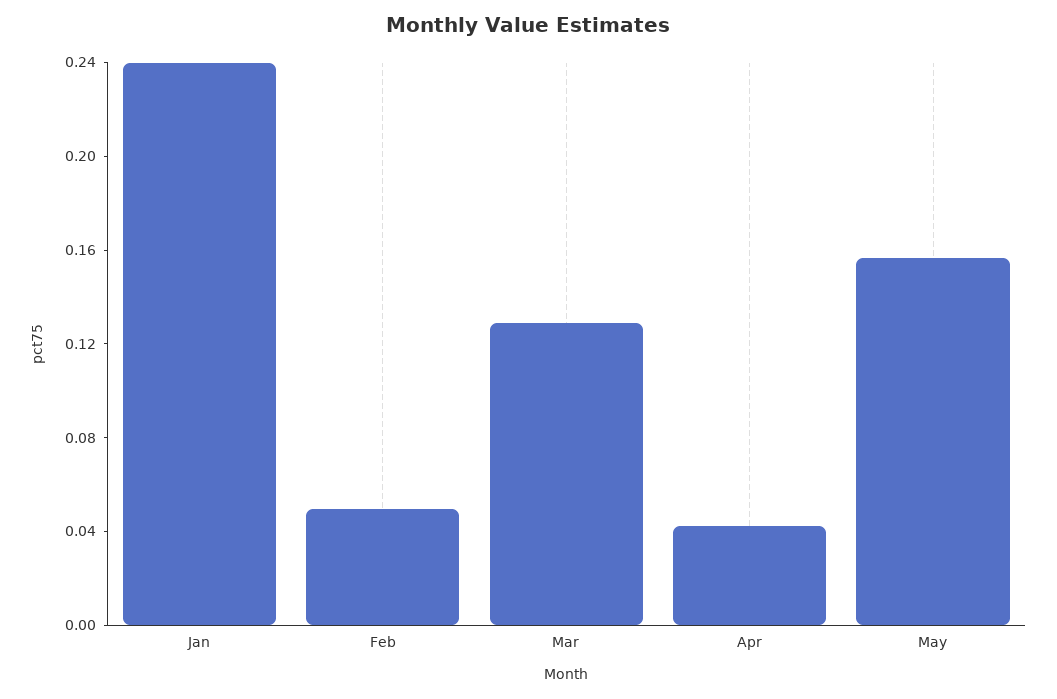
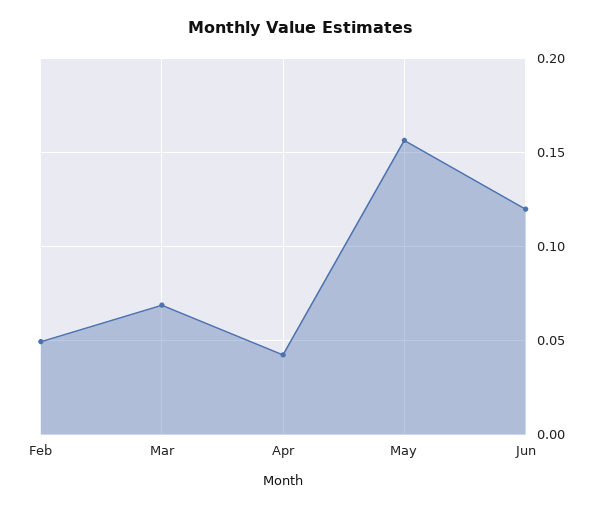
Jan: 0.24 -> none
Mar: 0.13 -> 0.07
Jun: none -> 0.12

